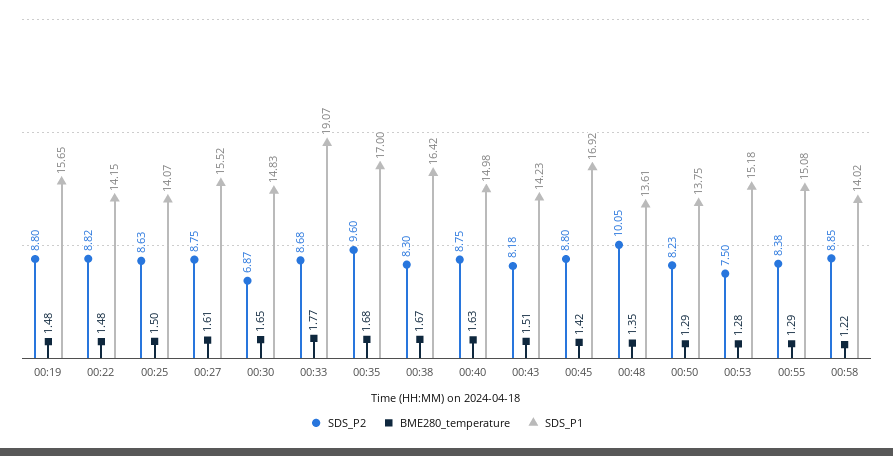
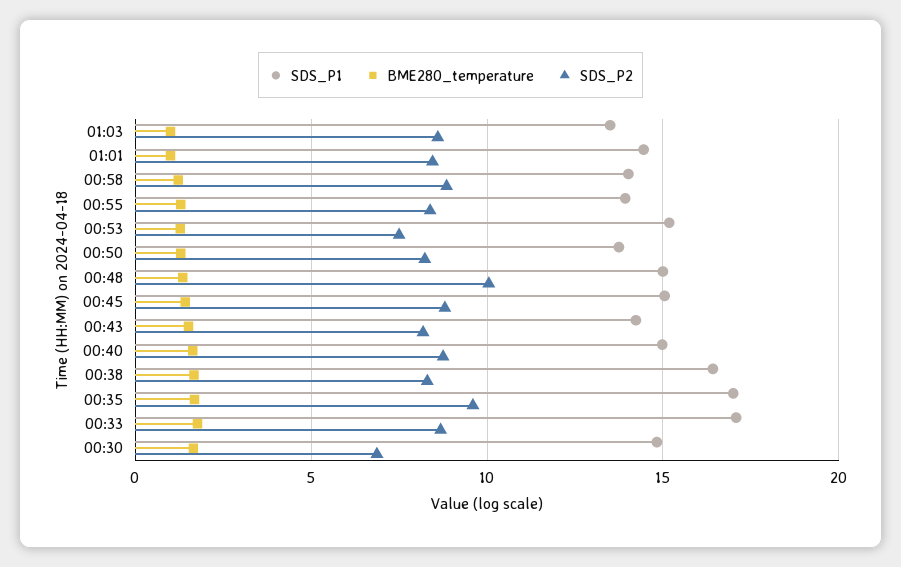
SDS_P2, 00:19: 8.8 -> none
BME280_temperature, 00:19: 1.48 -> none
SDS_P1, 00:19: 15.65 -> none
SDS_P2, 00:22: 8.82 -> none
BME280_temperature, 00:22: 1.48 -> none
SDS_P1, 00:22: 14.15 -> none
SDS_P2, 00:25: 8.63 -> none
BME280_temperature, 00:25: 1.5 -> none
SDS_P1, 00:25: 14.07 -> none
SDS_P2, 00:27: 8.75 -> none
BME280_temperature, 00:27: 1.61 -> none
SDS_P1, 00:27: 15.52 -> none
SDS_P1, 00:33: 19.07 -> 17
SDS_P1, 00:45: 16.92 -> 15
SDS_P1, 00:48: 13.61 -> 15
SDS_P1, 00:55: 15.08 -> 14
SDS_P1, 01:03: none -> 13.5
BME280_temperature, 01:03: none -> 1
SDS_P2, 01:03: none -> 8.5
SDS_P1, 01:01: none -> 14.5
BME280_temperature, 01:01: none -> 1
SDS_P2, 01:01: none -> 8.5

